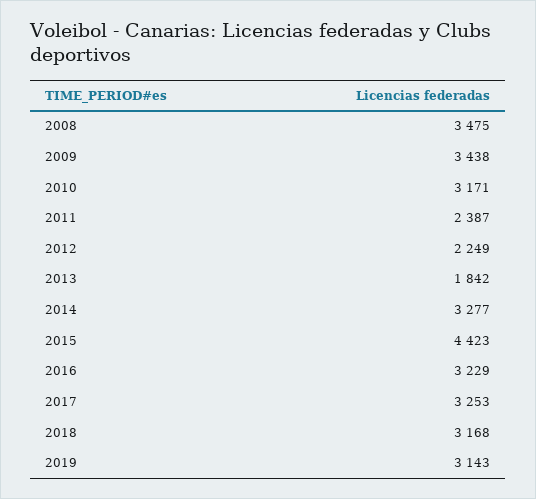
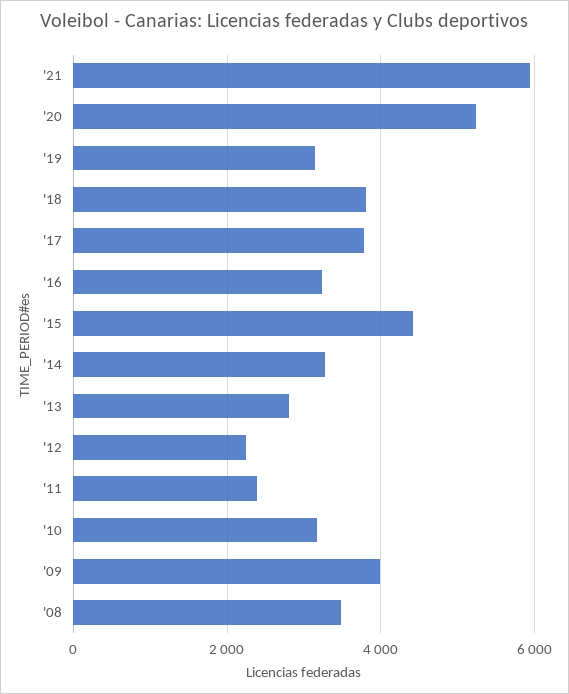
2009: 3438 -> 4000
2013: 1842 -> 2800
2017: 3253 -> 3800
2018: 3168 -> 3800
'21: none -> 6000
'20: none -> 5200

